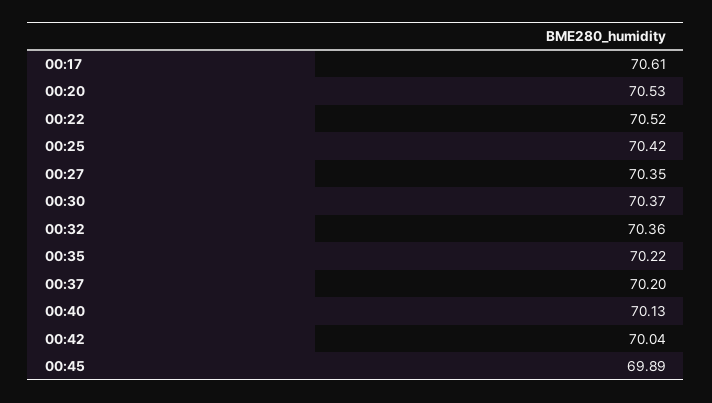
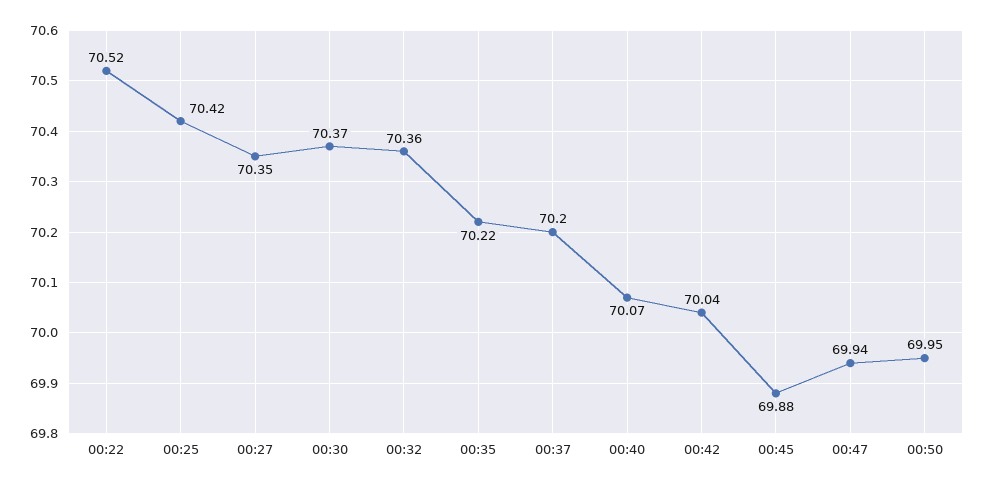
00:17: 70.61 -> none
00:20: 70.53 -> none
00:40: 70.13 -> 70.07
00:45: 69.89 -> 69.88
00:47: none -> 69.94
00:50: none -> 69.95

